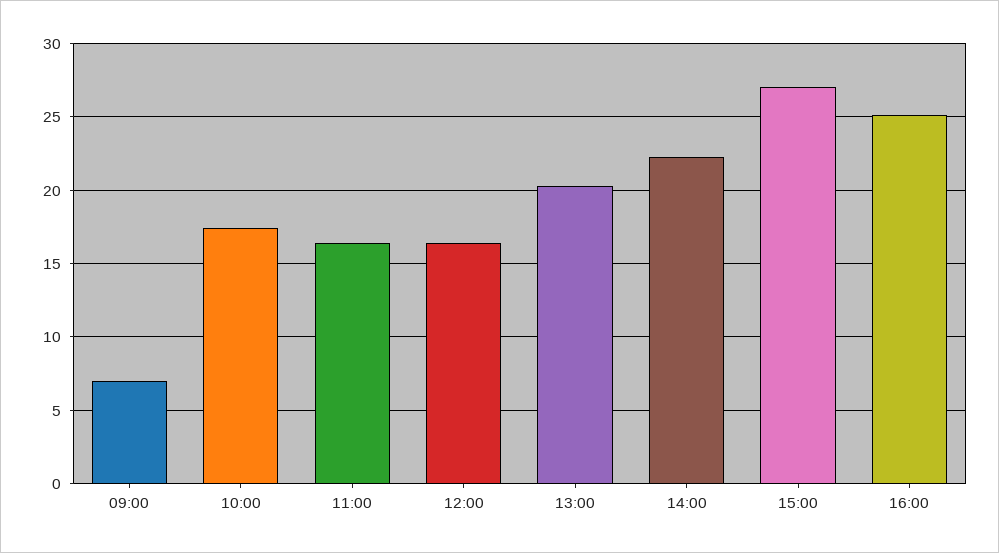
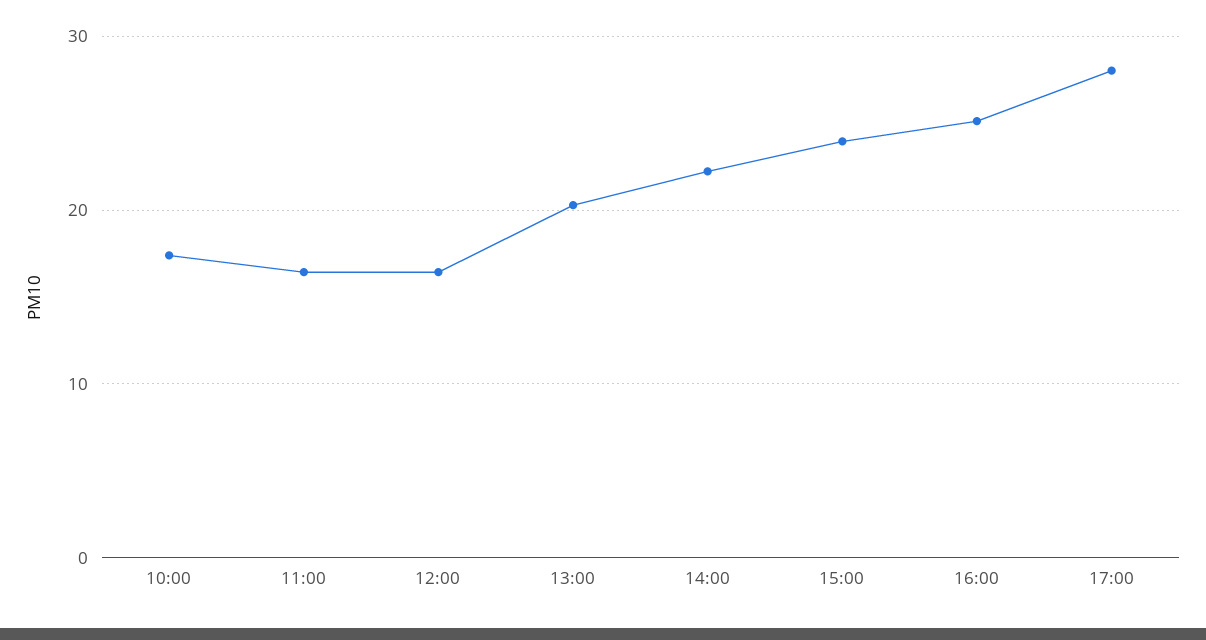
09:00: 7 -> none
15:00: 27 -> 24
17:00: none -> 28

